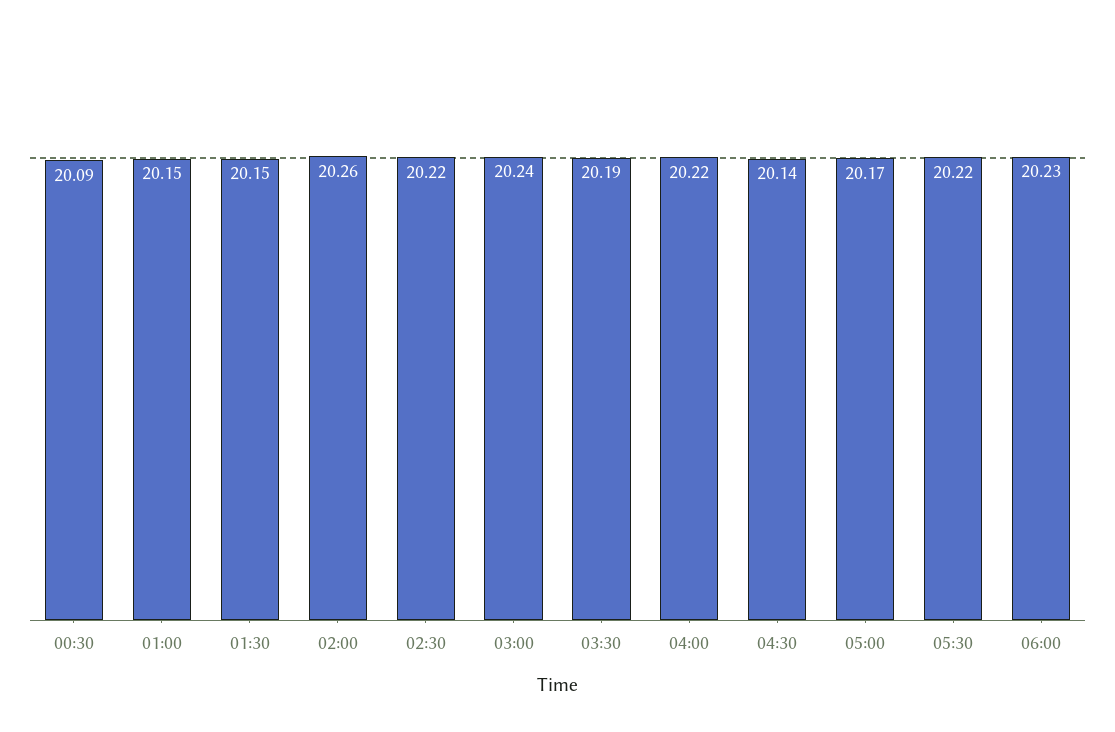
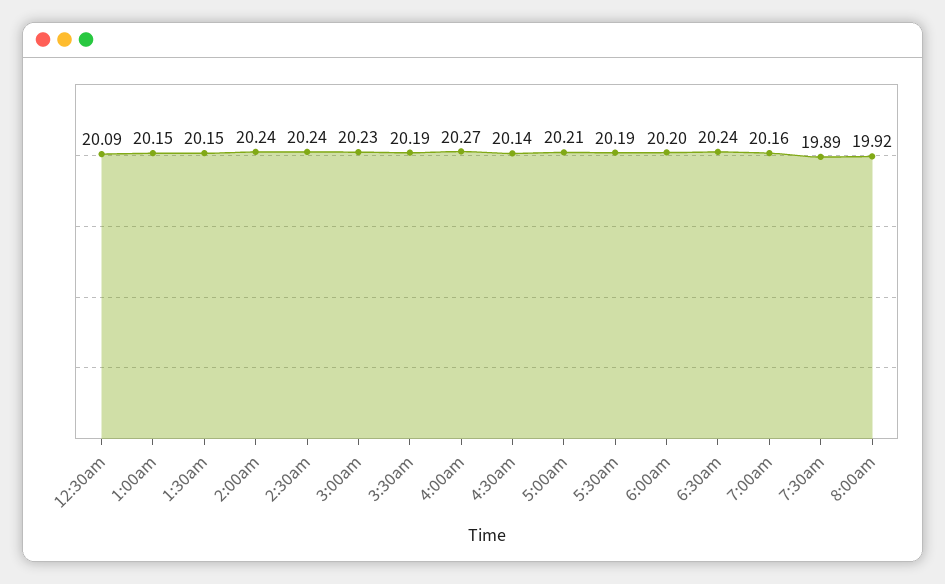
02:00: 20.26 -> 20.24
02:30: 20.22 -> 20.24
03:00: 20.24 -> 20.23
04:00: 20.22 -> 20.27
05:00: 20.17 -> 20.21
05:30: 20.22 -> 20.19
06:00: 20.23 -> 20.2
6:30am: none -> 20.24
7:00am: none -> 20.16
7:30am: none -> 19.89
8:00am: none -> 19.92

